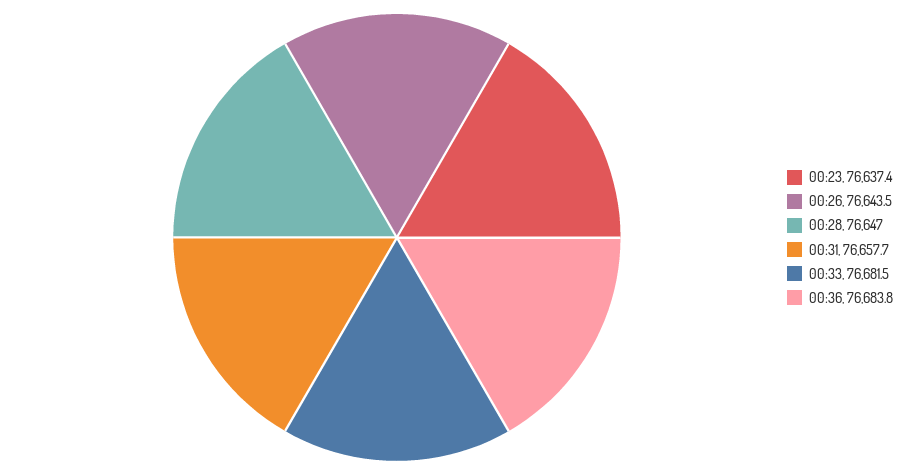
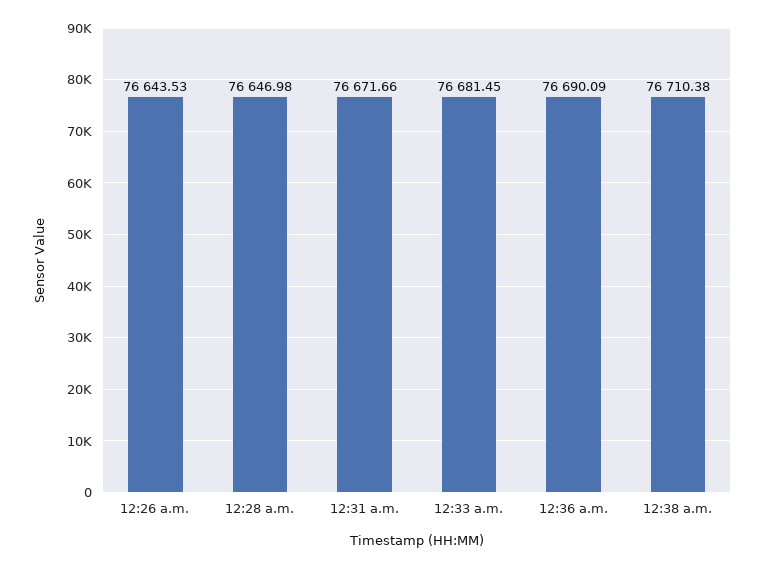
00:23: 76637.4 -> none
00:31: 76657.7 -> 76671.66
00:36: 76683.8 -> 76690.09
12:38 a.m.: none -> 76710.38

